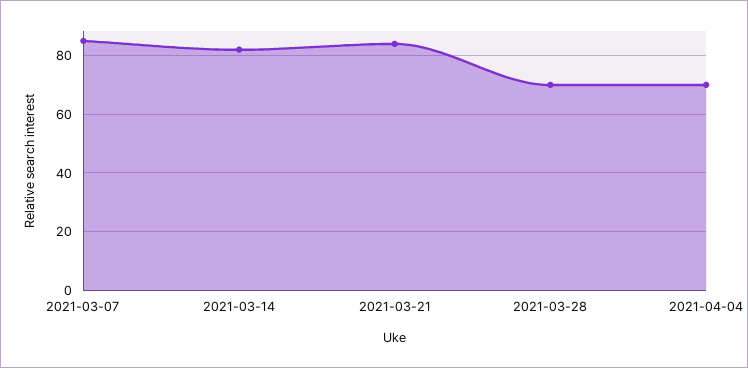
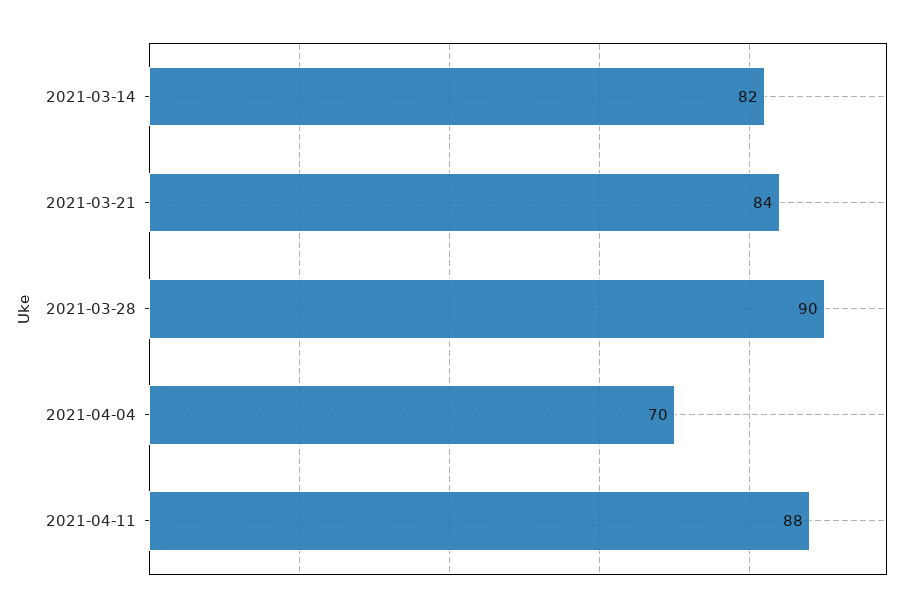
2021-03-07: 85 -> none
2021-03-28: 70 -> 90
2021-04-11: none -> 88

